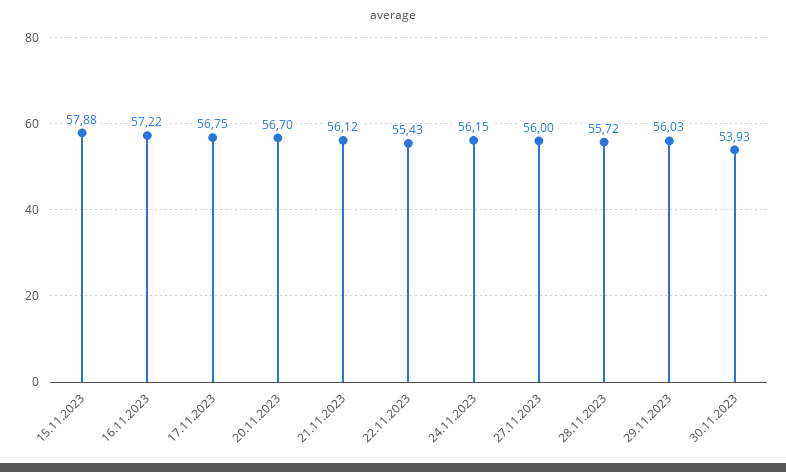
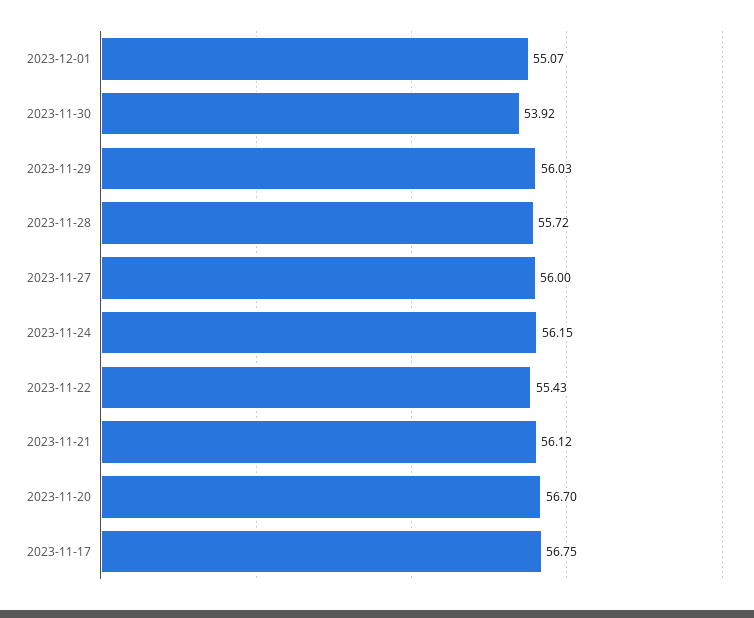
15.11.2023: 57.88 -> none
16.11.2023: 57.22 -> none
30.11.2023: 53.93 -> 53.92
2023-12-01: none -> 55.07

